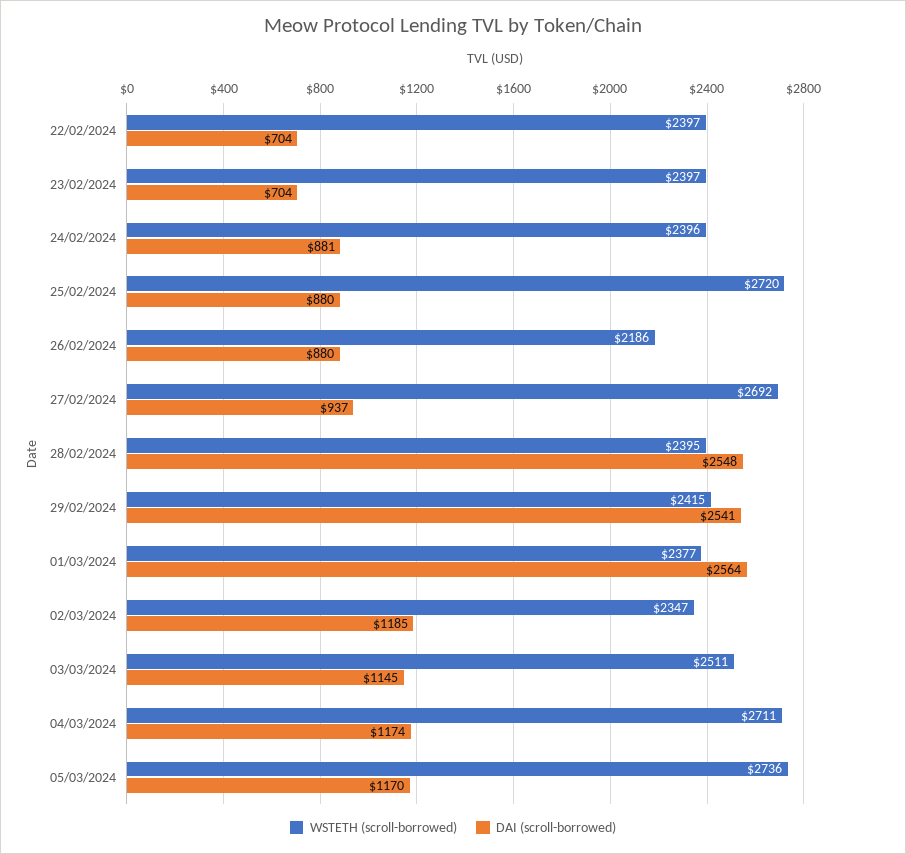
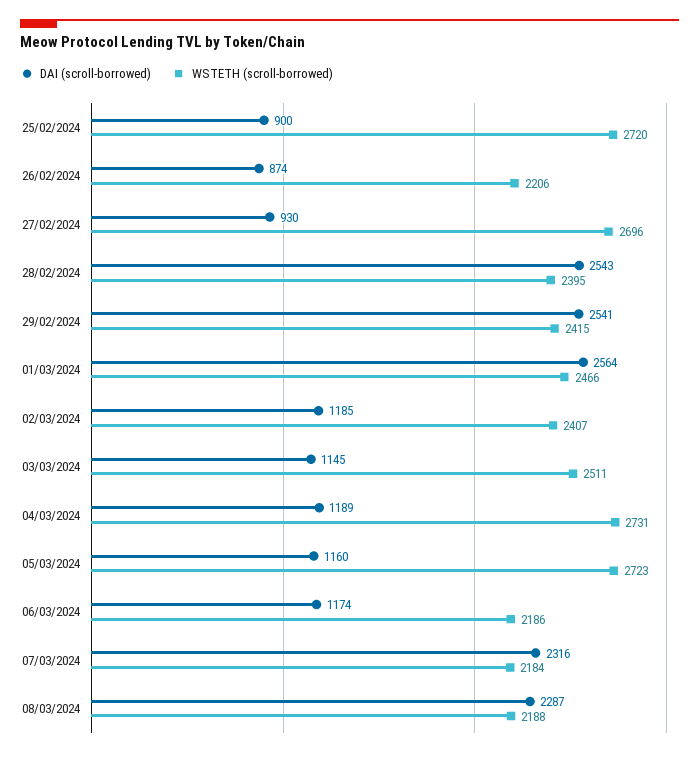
WSTETH (scroll-borrowed), 22/02/2024: 2397 -> none
DAI (scroll-borrowed), 22/02/2024: 704 -> none
WSTETH (scroll-borrowed), 23/02/2024: 2397 -> none
DAI (scroll-borrowed), 23/02/2024: 704 -> none
WSTETH (scroll-borrowed), 24/02/2024: 2396 -> none
DAI (scroll-borrowed), 24/02/2024: 881 -> none
DAI (scroll-borrowed), 25/02/2024: 880 -> 900
WSTETH (scroll-borrowed), 26/02/2024: 2186 -> 2206
DAI (scroll-borrowed), 26/02/2024: 880 -> 874
WSTETH (scroll-borrowed), 27/02/2024: 2692 -> 2696
DAI (scroll-borrowed), 27/02/2024: 937 -> 930
DAI (scroll-borrowed), 28/02/2024: 2548 -> 2543
WSTETH (scroll-borrowed), 01/03/2024: 2377 -> 2466
WSTETH (scroll-borrowed), 02/03/2024: 2347 -> 2407
WSTETH (scroll-borrowed), 04/03/2024: 2711 -> 2731
DAI (scroll-borrowed), 04/03/2024: 1174 -> 1189
WSTETH (scroll-borrowed), 05/03/2024: 2736 -> 2723
DAI (scroll-borrowed), 05/03/2024: 1170 -> 1160
DAI (scroll-borrowed), 06/03/2024: none -> 1174
WSTETH (scroll-borrowed), 06/03/2024: none -> 2186
DAI (scroll-borrowed), 07/03/2024: none -> 2316
WSTETH (scroll-borrowed), 07/03/2024: none -> 2184
DAI (scroll-borrowed), 08/03/2024: none -> 2287
WSTETH (scroll-borrowed), 08/03/2024: none -> 2188

